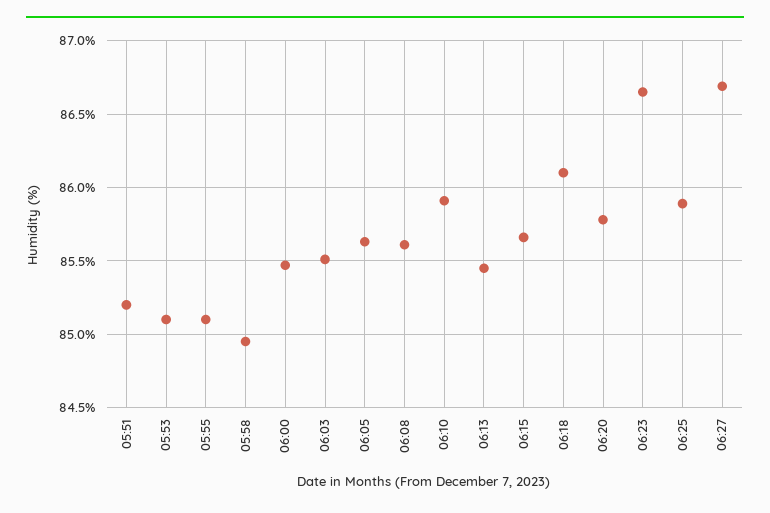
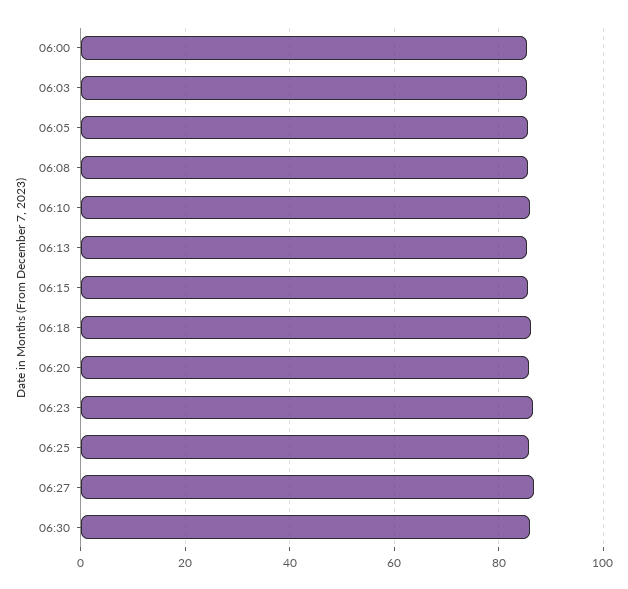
05:51: 85.2 -> none
05:53: 85.1 -> none
05:55: 85.1 -> none
05:58: 84.95 -> none
06:30: none -> 86

